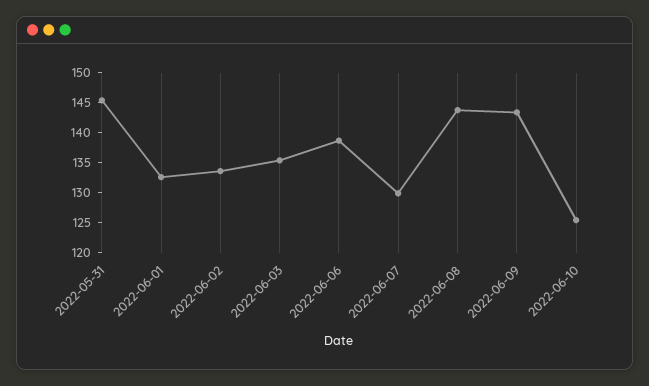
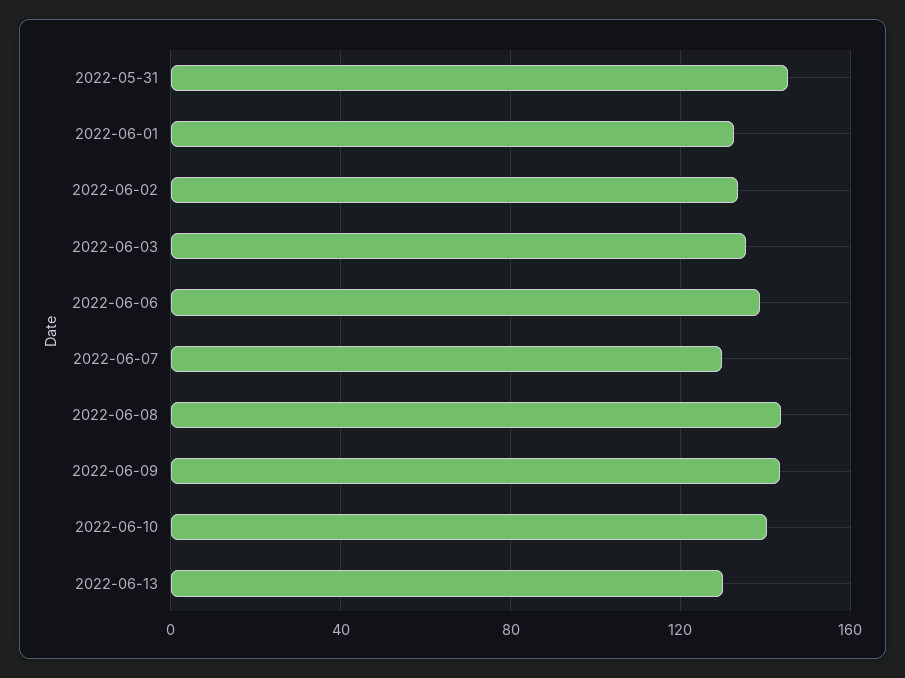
2022-06-10: 125 -> 140
2022-06-13: none -> 130

